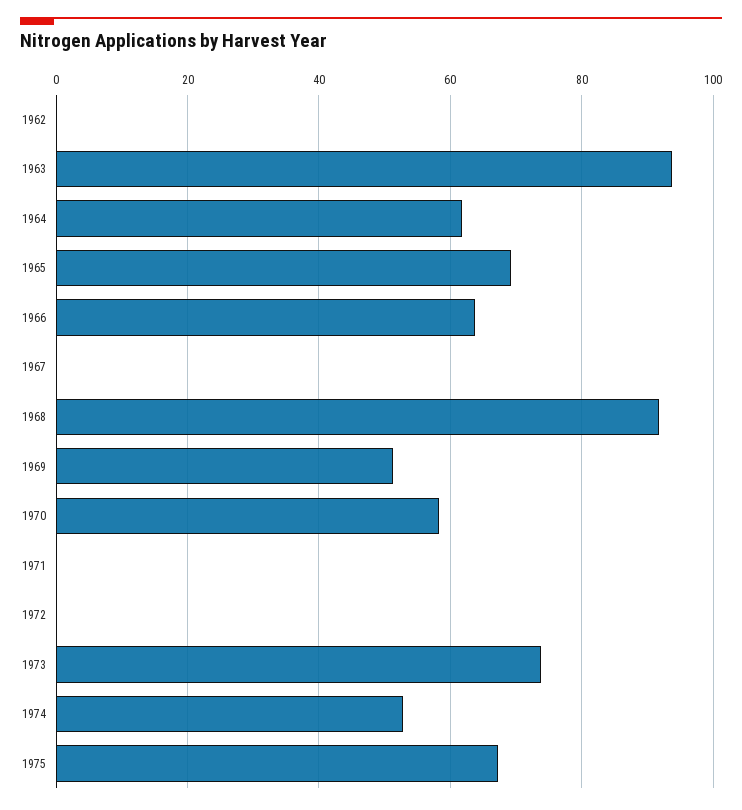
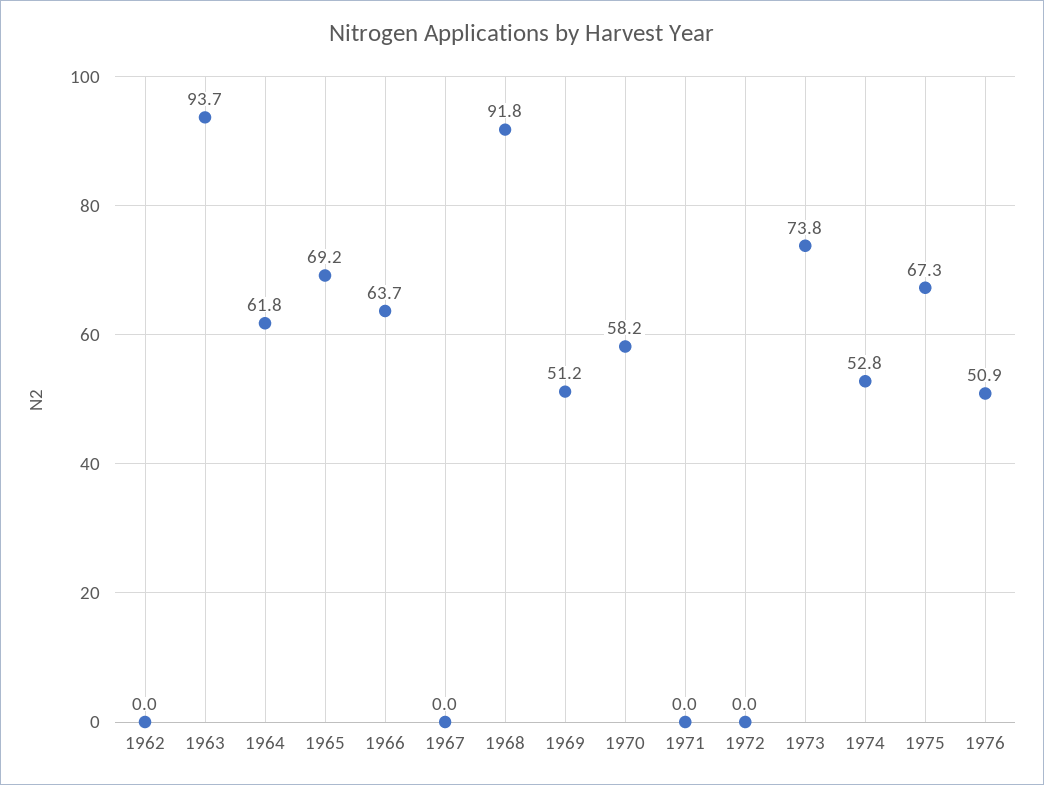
1976: none -> 50.9

